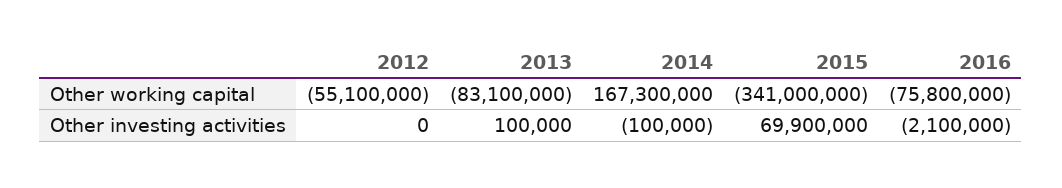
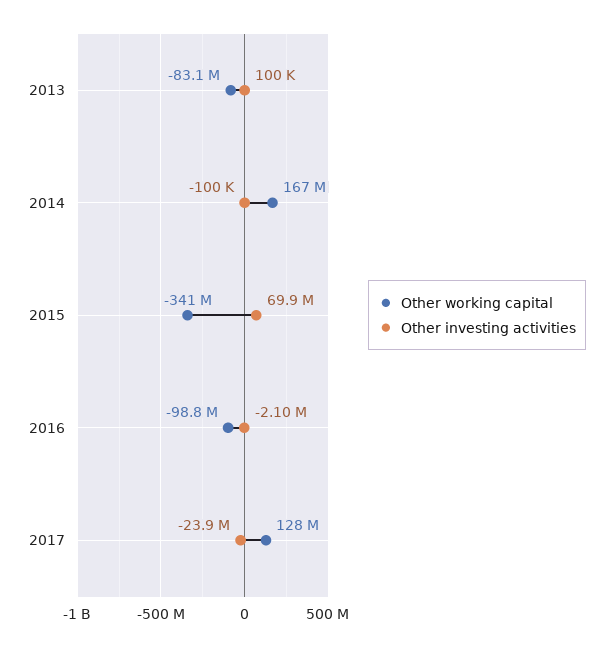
Other working capital, 2012: -55100000 -> none
Other working capital, 2016: -75800000 -> -98800000
Other investing activities, 2012: 0 -> none
Other working capital, 2017: none -> 128000000
Other investing activities, 2017: none -> -23900000

